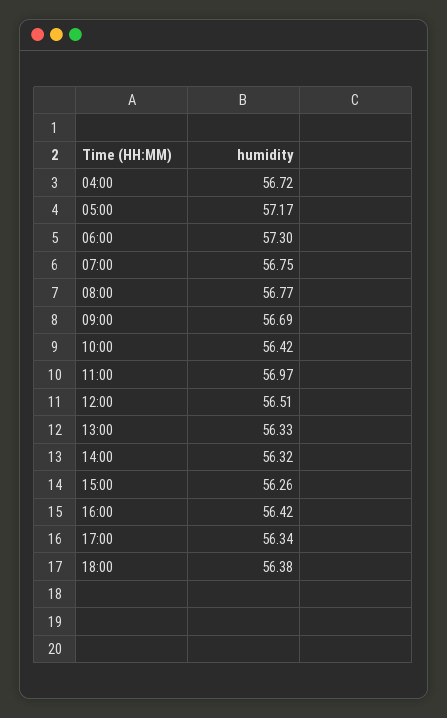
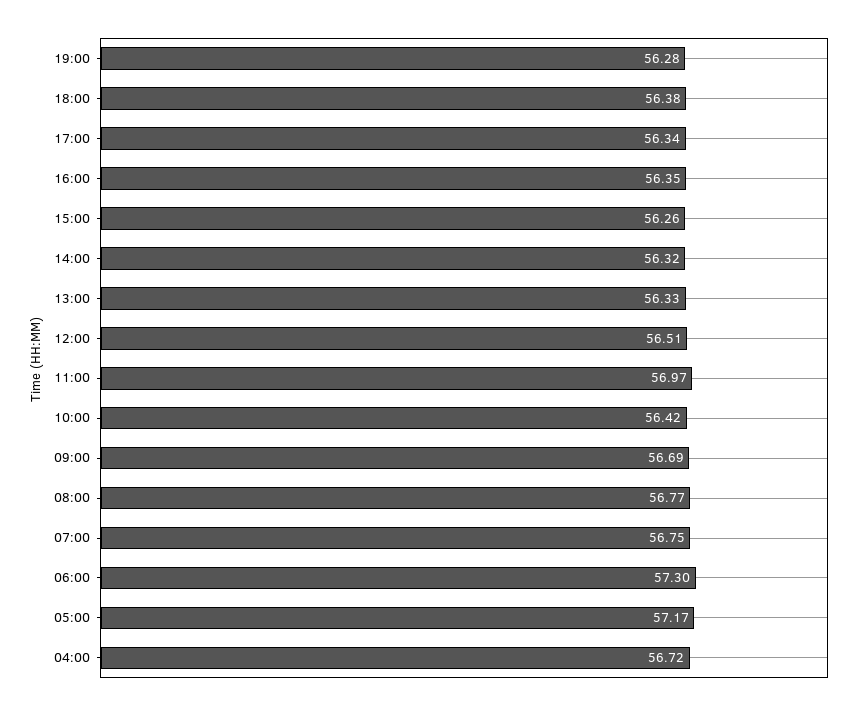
16:00: 56.42 -> 56.35
19:00: none -> 56.28

